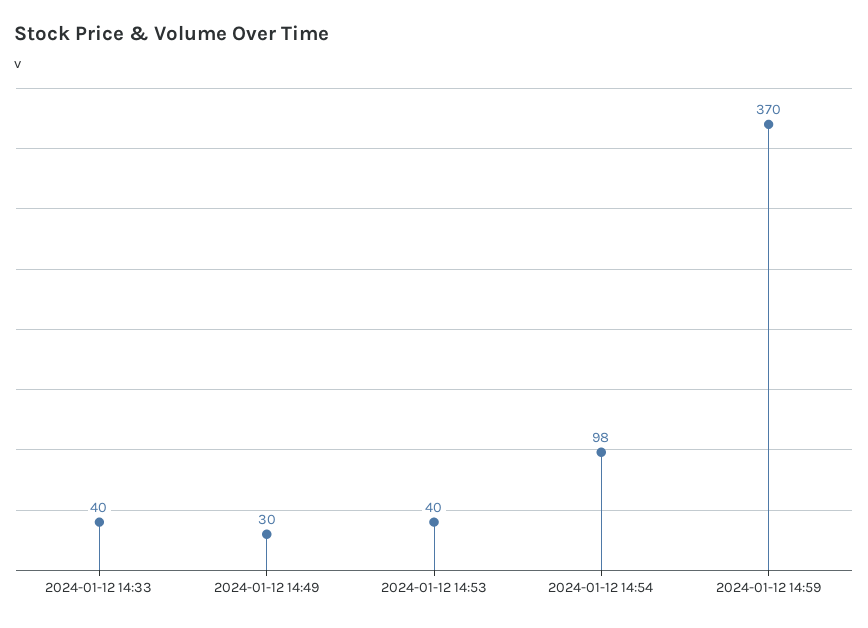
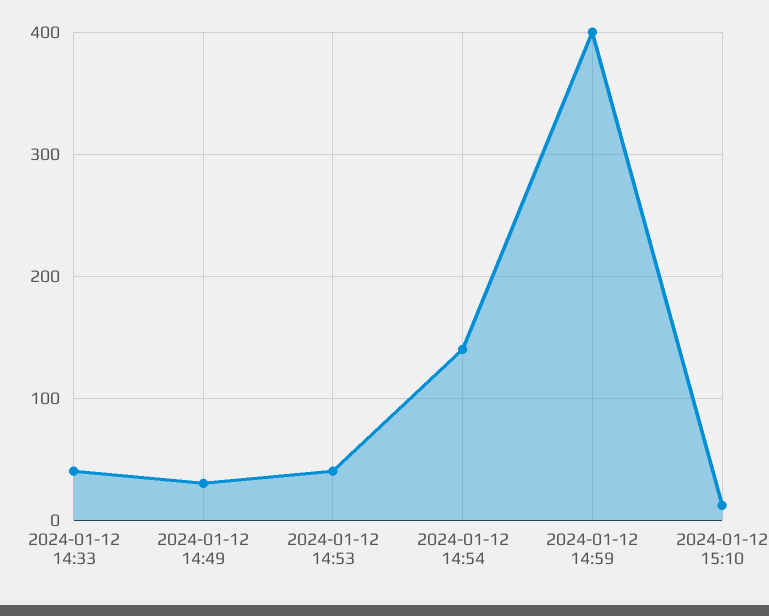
2024-01-12 14:54: 98 -> 140
2024-01-12 14:59: 370 -> 400
2024-01-12 15:10: none -> 10

